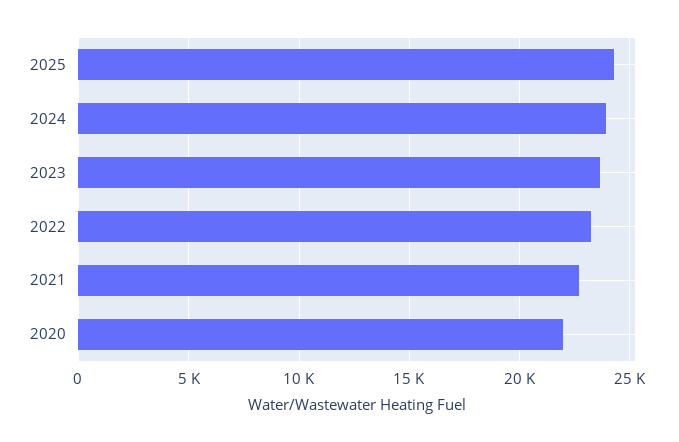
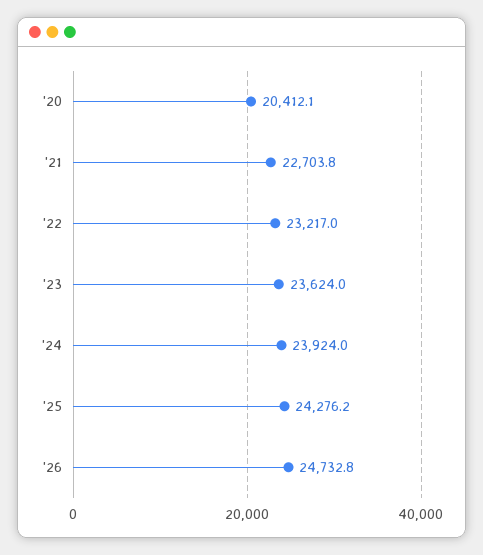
2020: 22000 -> 20412.1
'26: none -> 24732.8

